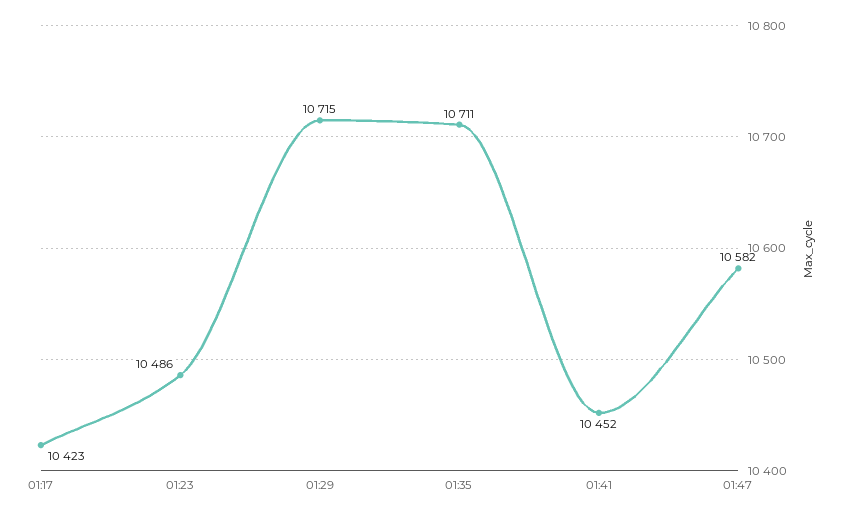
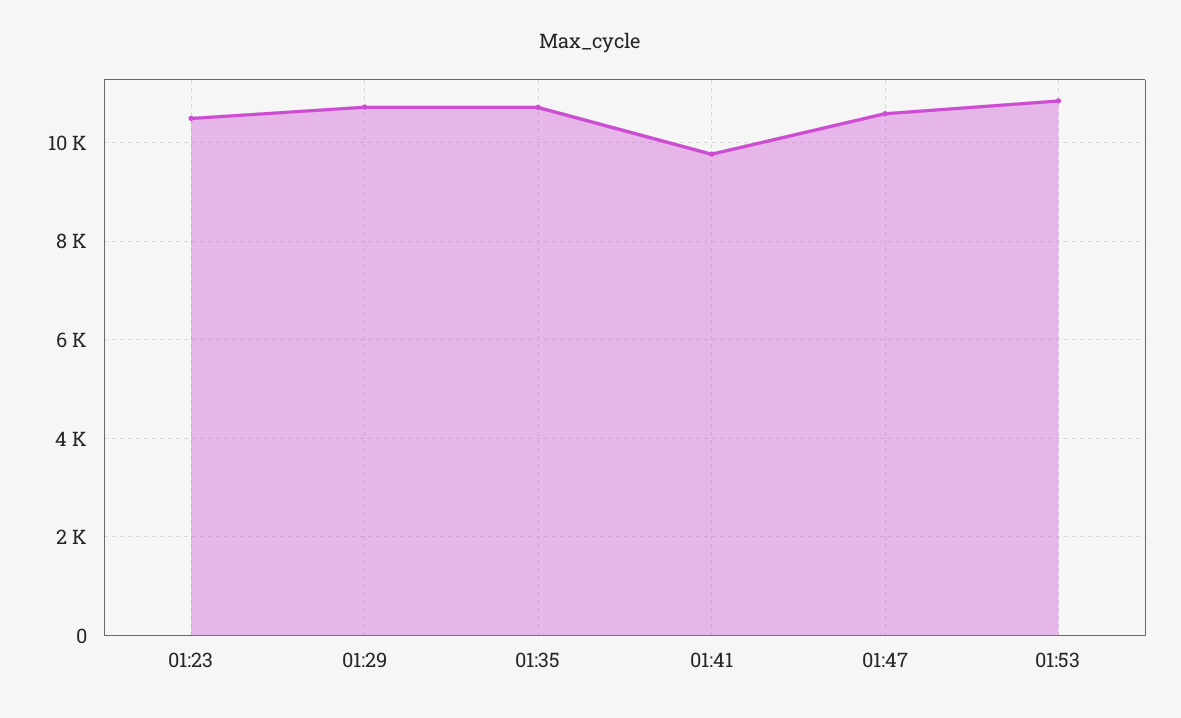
01:17: 10423 -> none
01:41: 10452 -> 9800
01:53: none -> 10800

